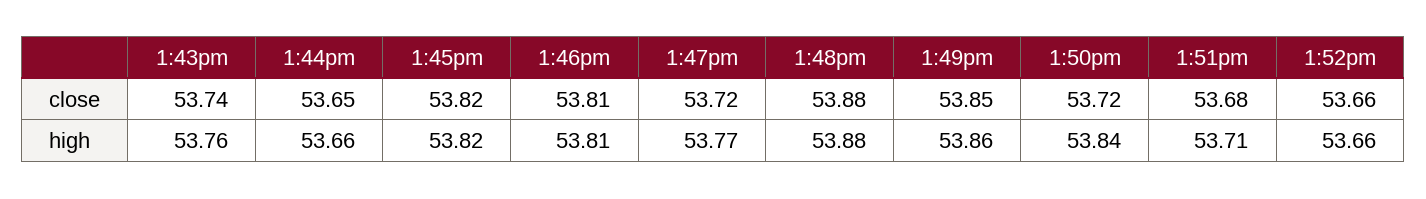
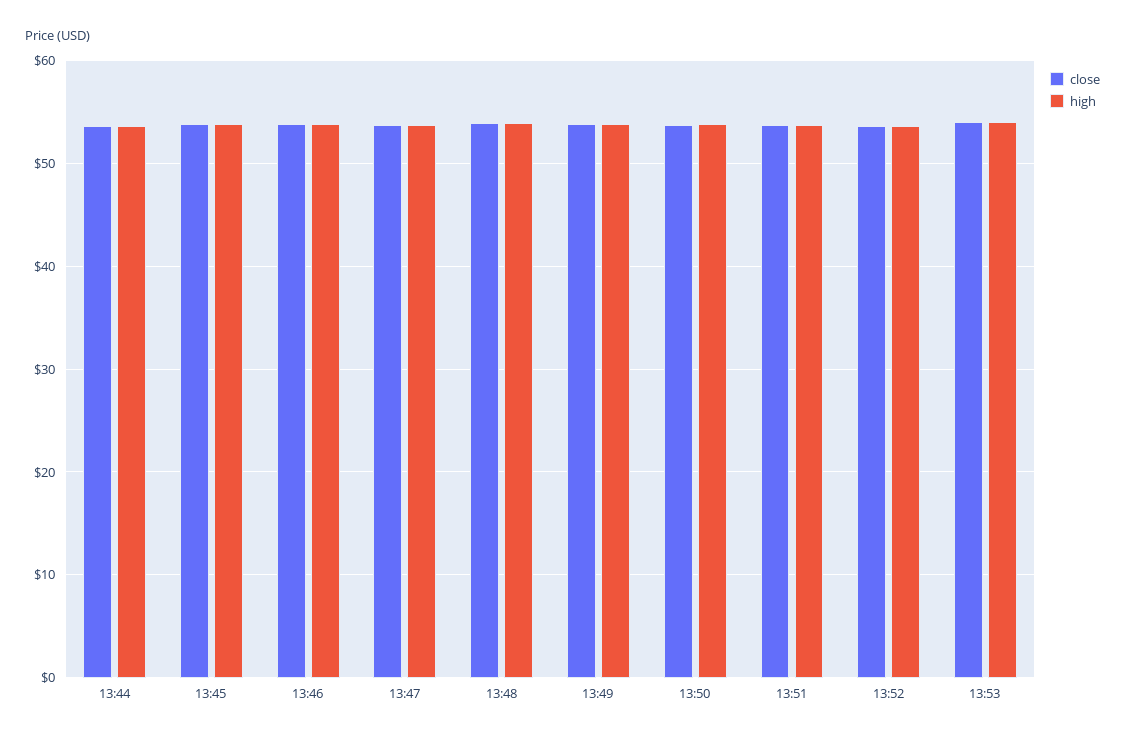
close, 1:43pm: 53.74 -> none
high, 1:43pm: 53.76 -> none
close, 13:53: none -> 54
high, 13:53: none -> 54

